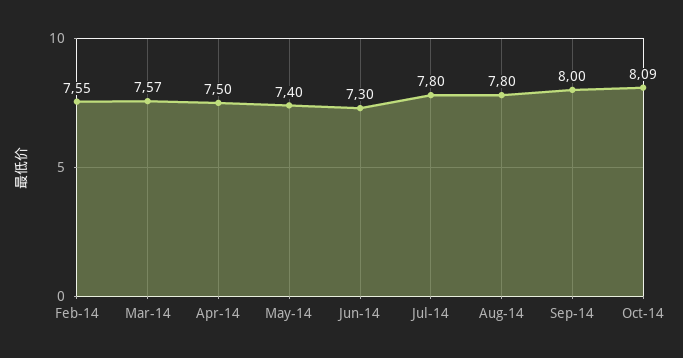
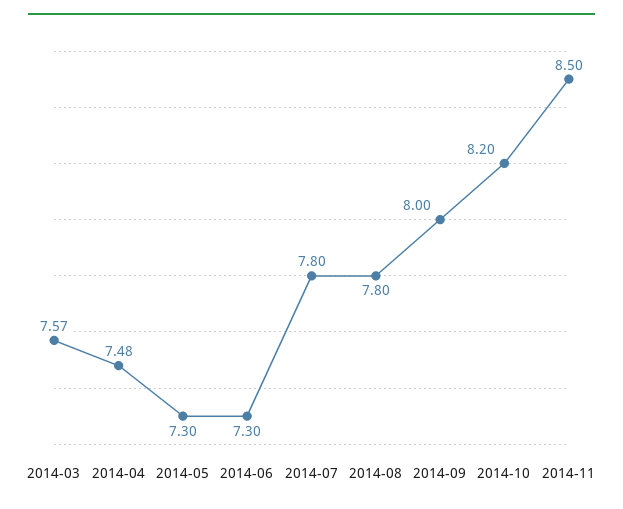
Feb-14: 7.55 -> none
Apr-14: 7.5 -> 7.48
May-14: 7.4 -> 7.3
Oct-14: 8.09 -> 8.2
2014-11: none -> 8.5

